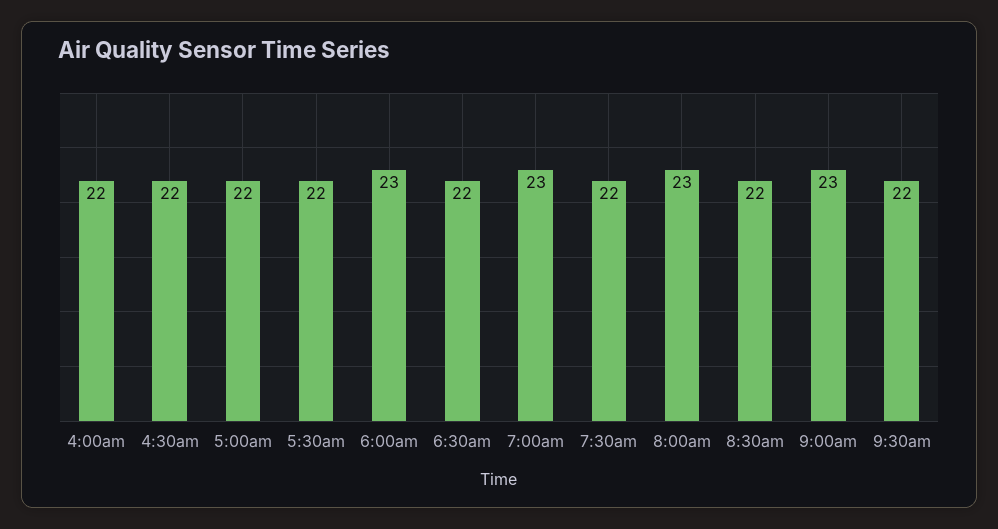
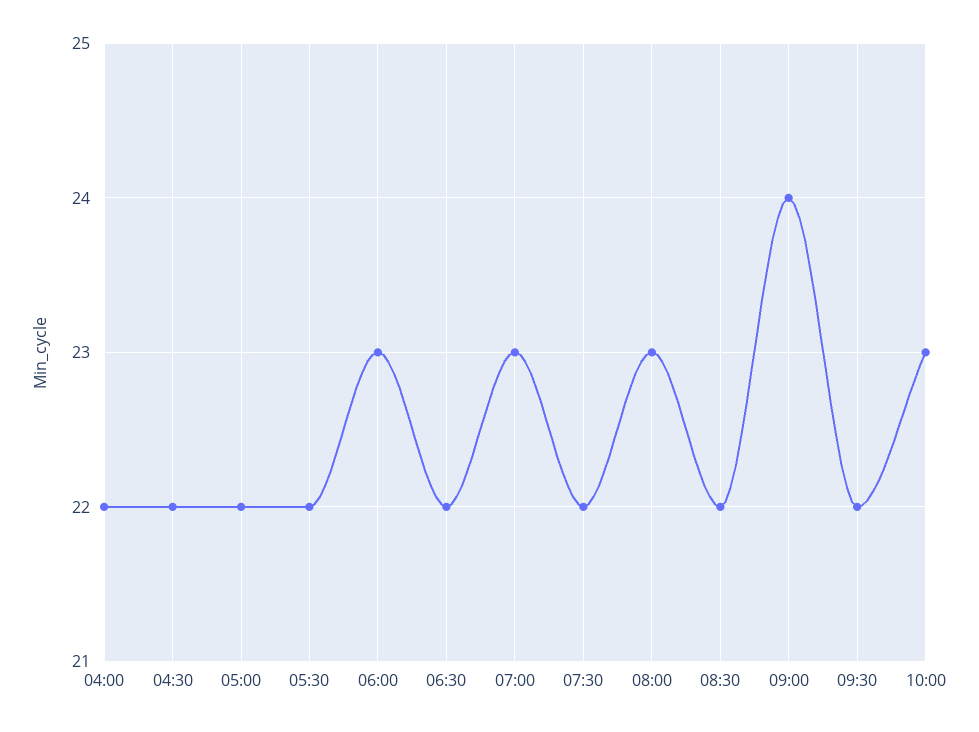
9:00am: 23 -> 24
10:00: none -> 23

